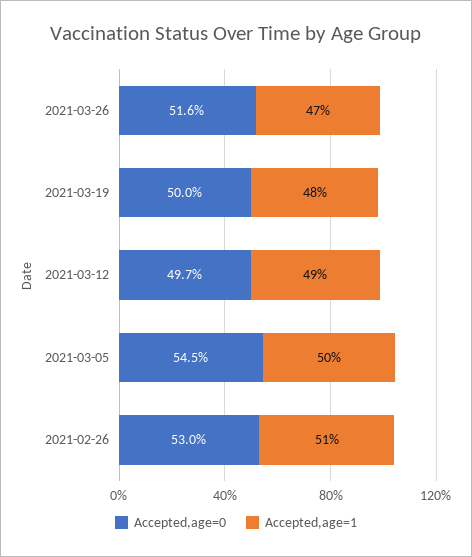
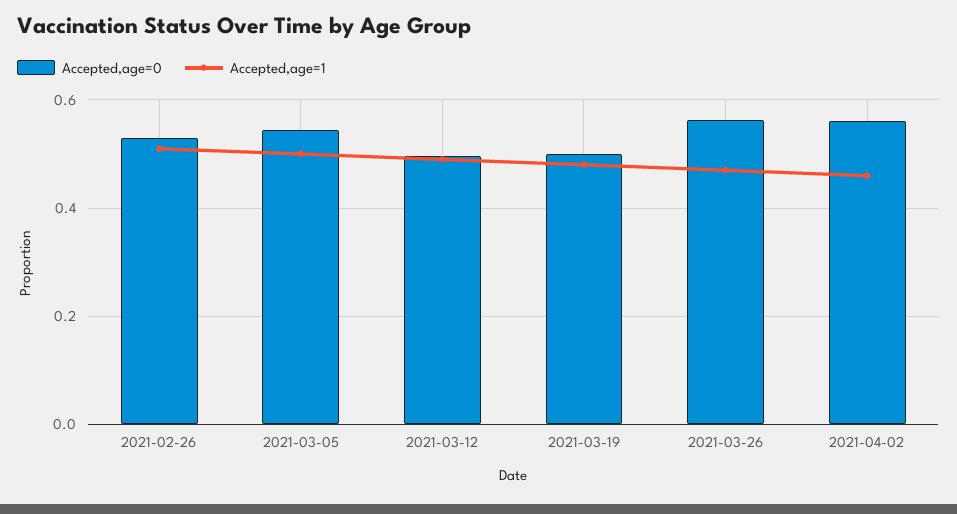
Accepted,age=0, 2021-03-26: 0.516 -> 0.56
Accepted,age=0, 2021-04-02: none -> 0.56
Accepted,age=1, 2021-04-02: none -> 0.46

